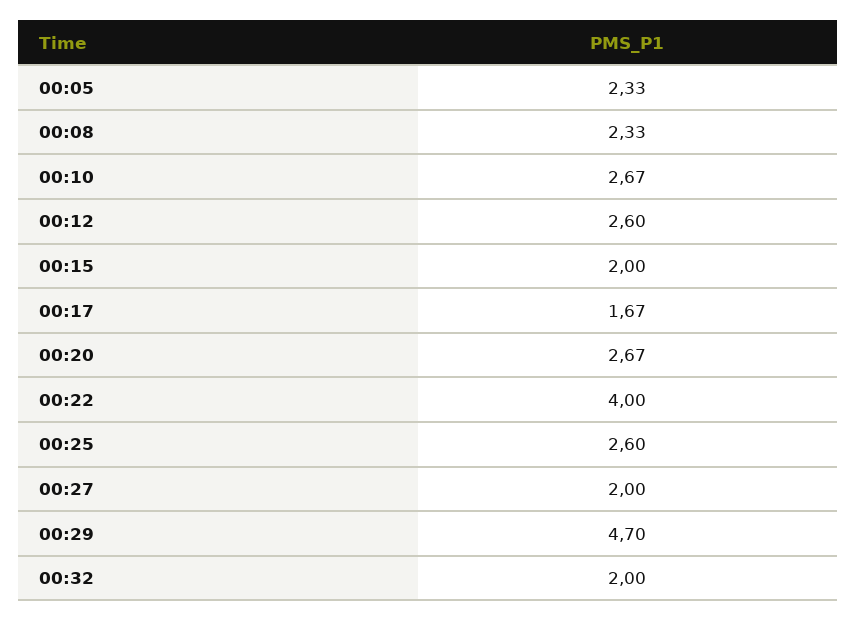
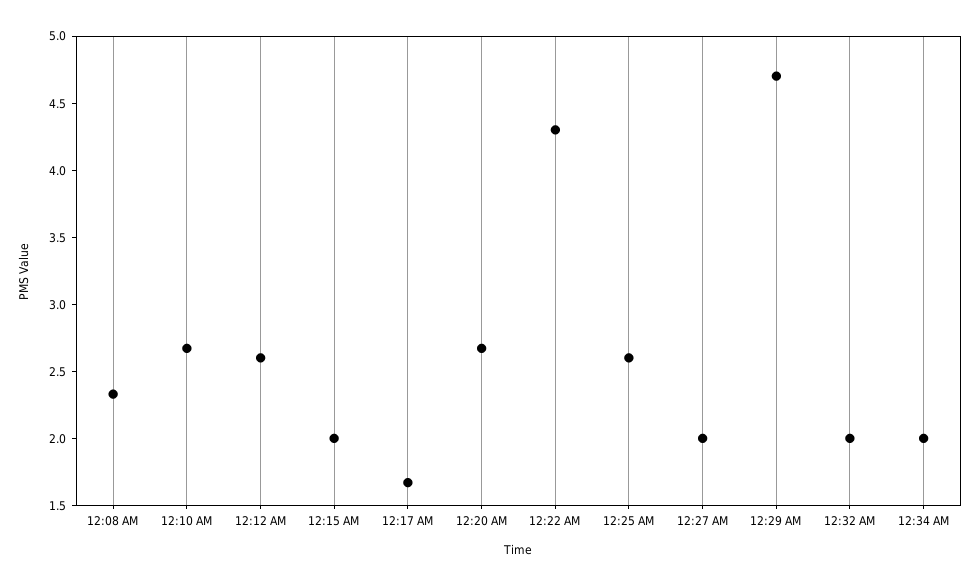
00:05: 2.33 -> none
00:22: 4 -> 4.3
12:34 AM: none -> 2

